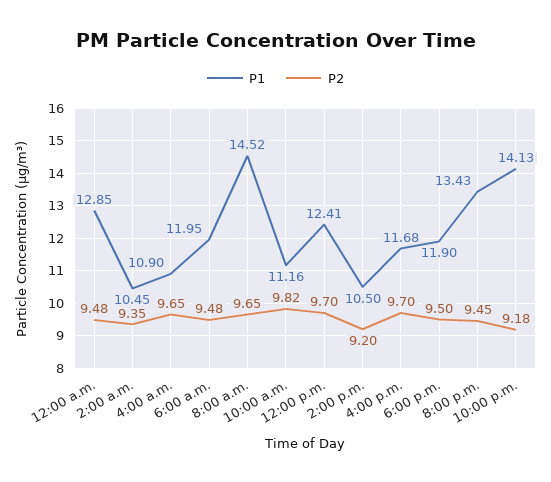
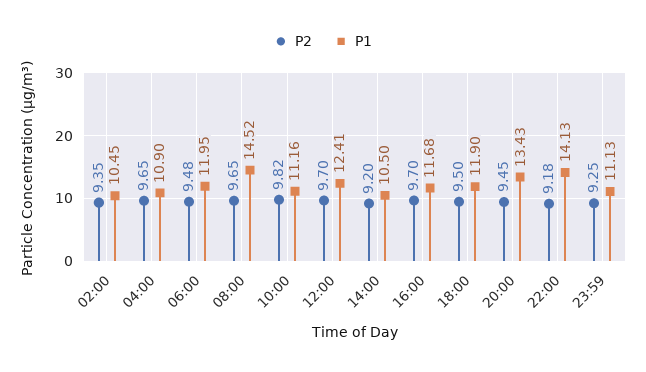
P1, 12:00 a.m.: 12.85 -> none
P2, 12:00 a.m.: 9.48 -> none
P2, 23:59: none -> 9.25
P1, 23:59: none -> 11.13

